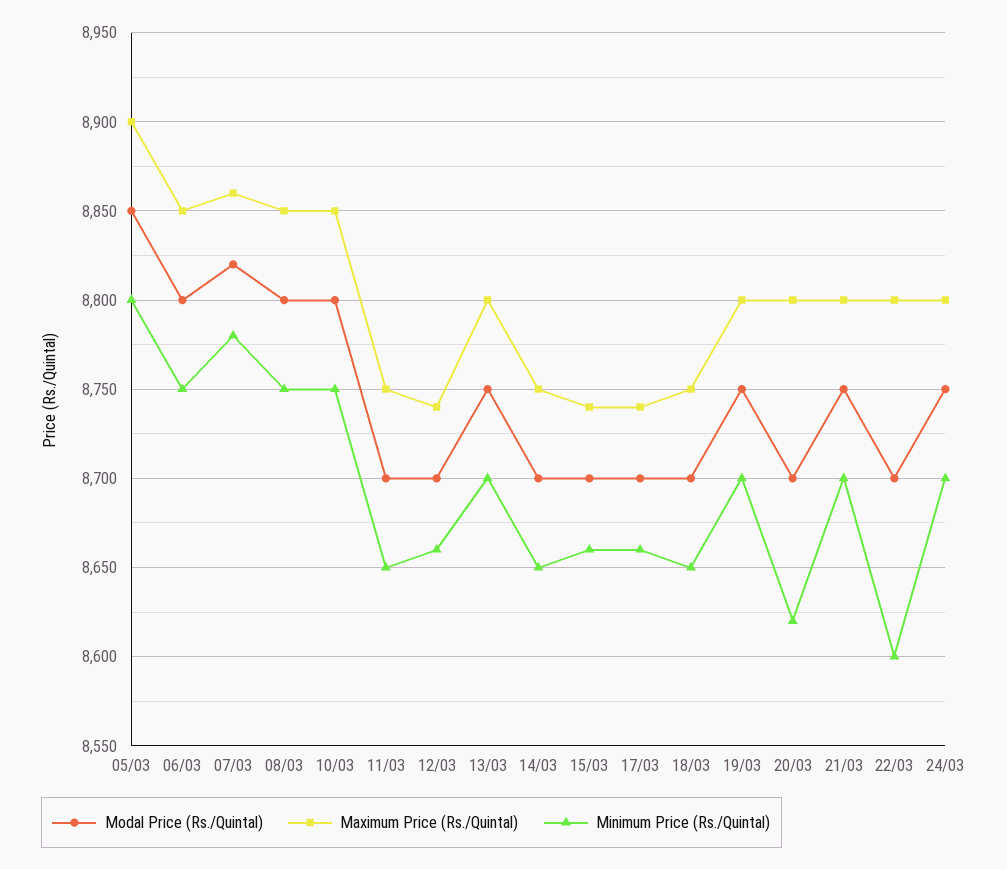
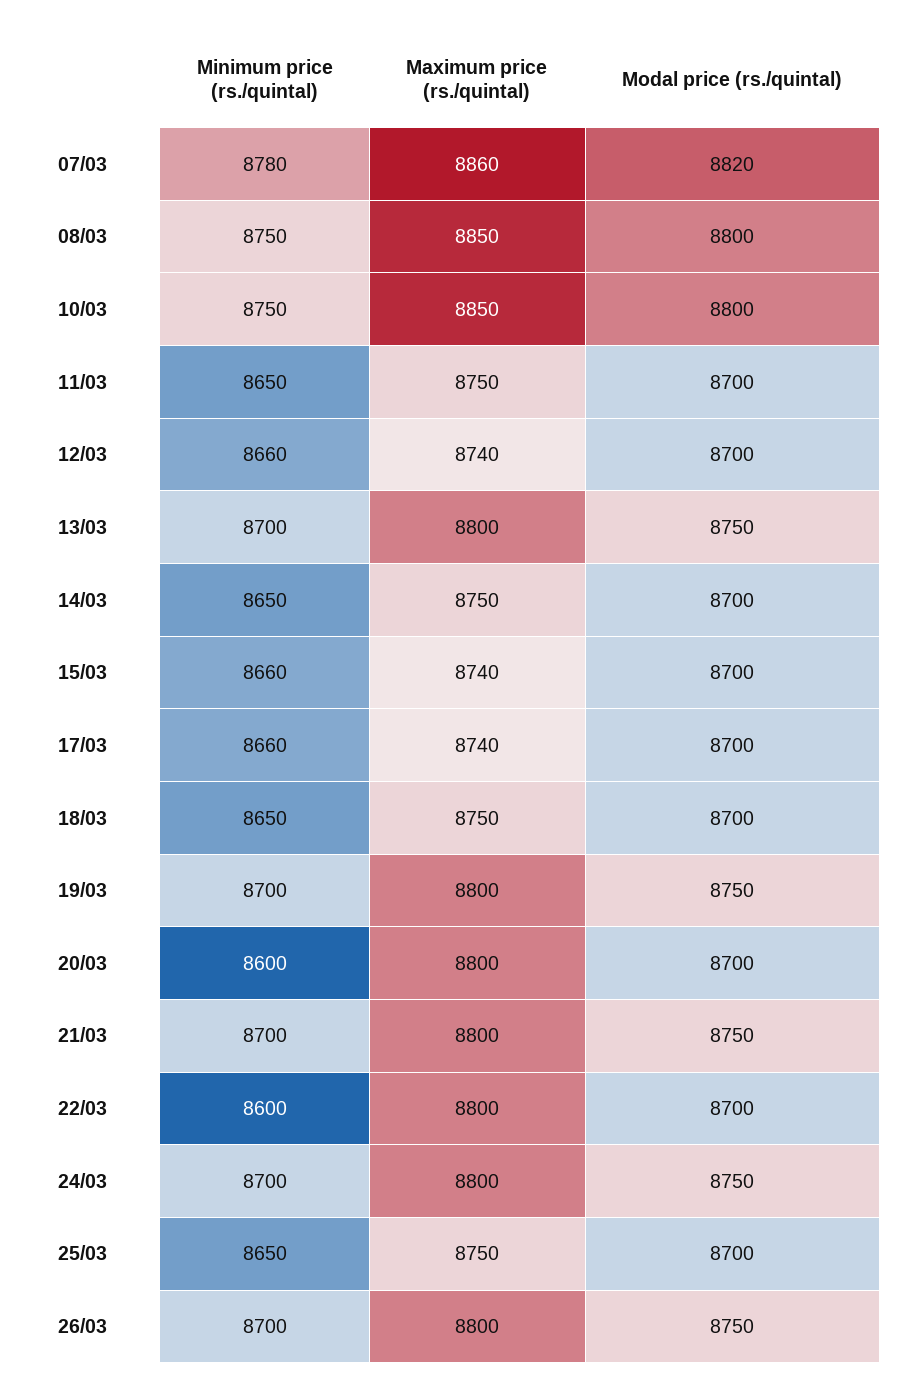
Modal Price (Rs./Quintal), 05/03: 8850 -> none
Maximum Price (Rs./Quintal), 05/03: 8900 -> none
Minimum Price (Rs./Quintal), 05/03: 8800 -> none
Modal Price (Rs./Quintal), 06/03: 8800 -> none
Maximum Price (Rs./Quintal), 06/03: 8850 -> none
Minimum Price (Rs./Quintal), 06/03: 8750 -> none
Minimum Price (Rs./Quintal), 20/03: 8620 -> 8600
Minimum Price (Rs./Quintal), 25/03: none -> 8650
Maximum Price (Rs./Quintal), 25/03: none -> 8750
Modal Price (Rs./Quintal), 25/03: none -> 8700
Minimum Price (Rs./Quintal), 26/03: none -> 8700
Maximum Price (Rs./Quintal), 26/03: none -> 8800
Modal Price (Rs./Quintal), 26/03: none -> 8750

